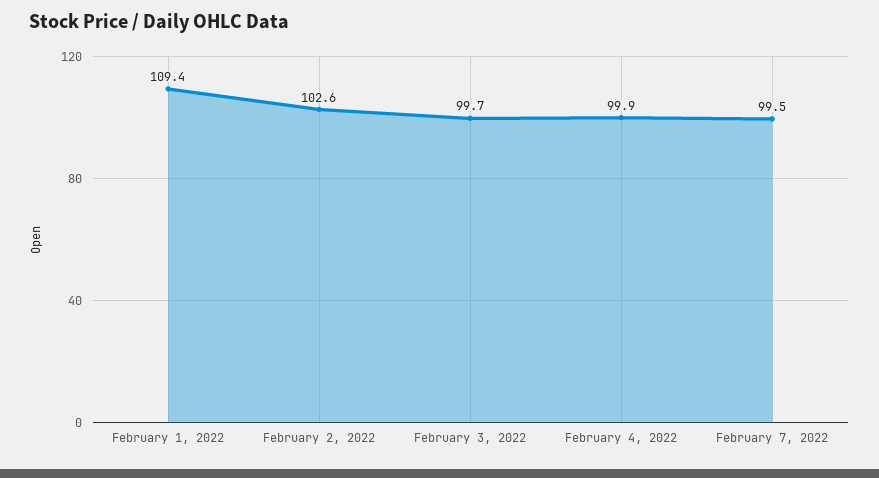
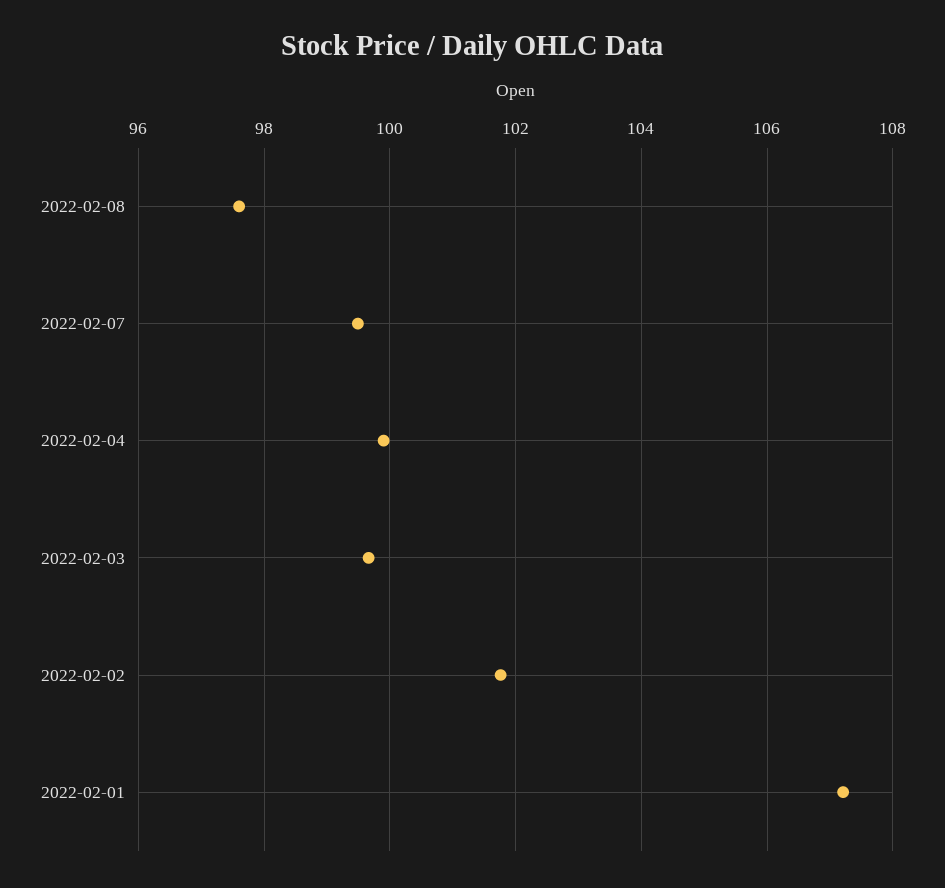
February 1, 2022: 109.4 -> 107.2
February 2, 2022: 102.6 -> 101.8
2022-02-08: none -> 97.6

